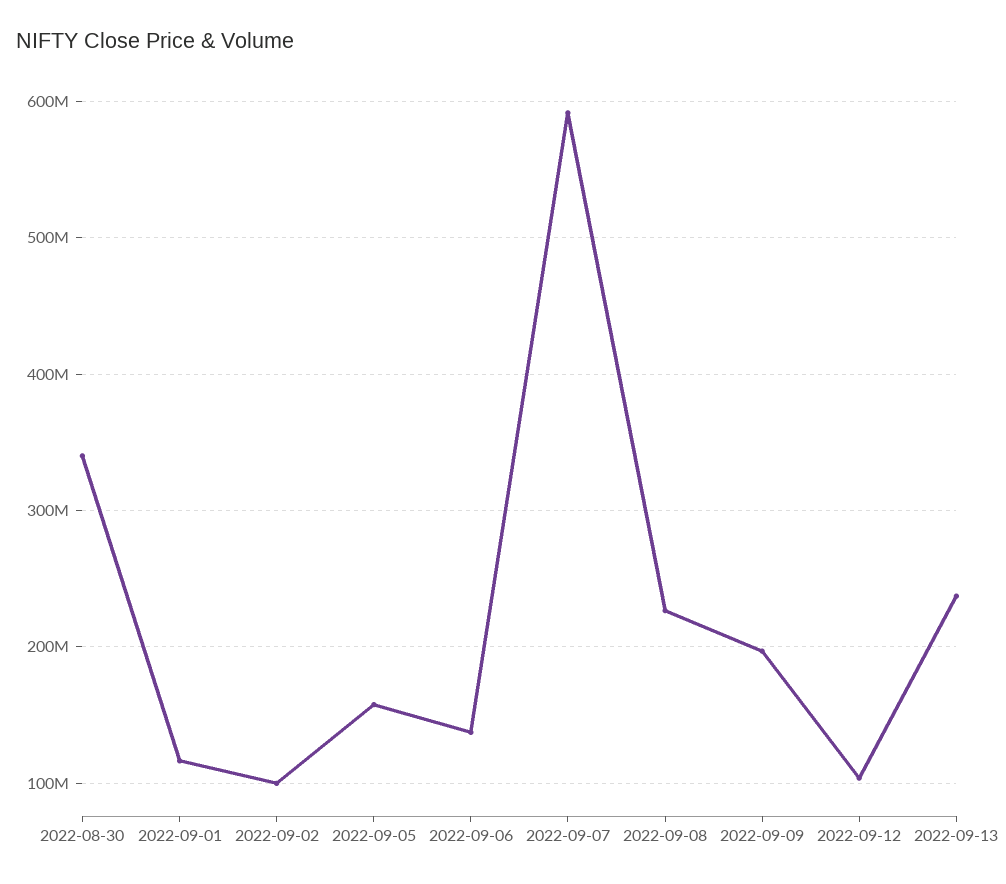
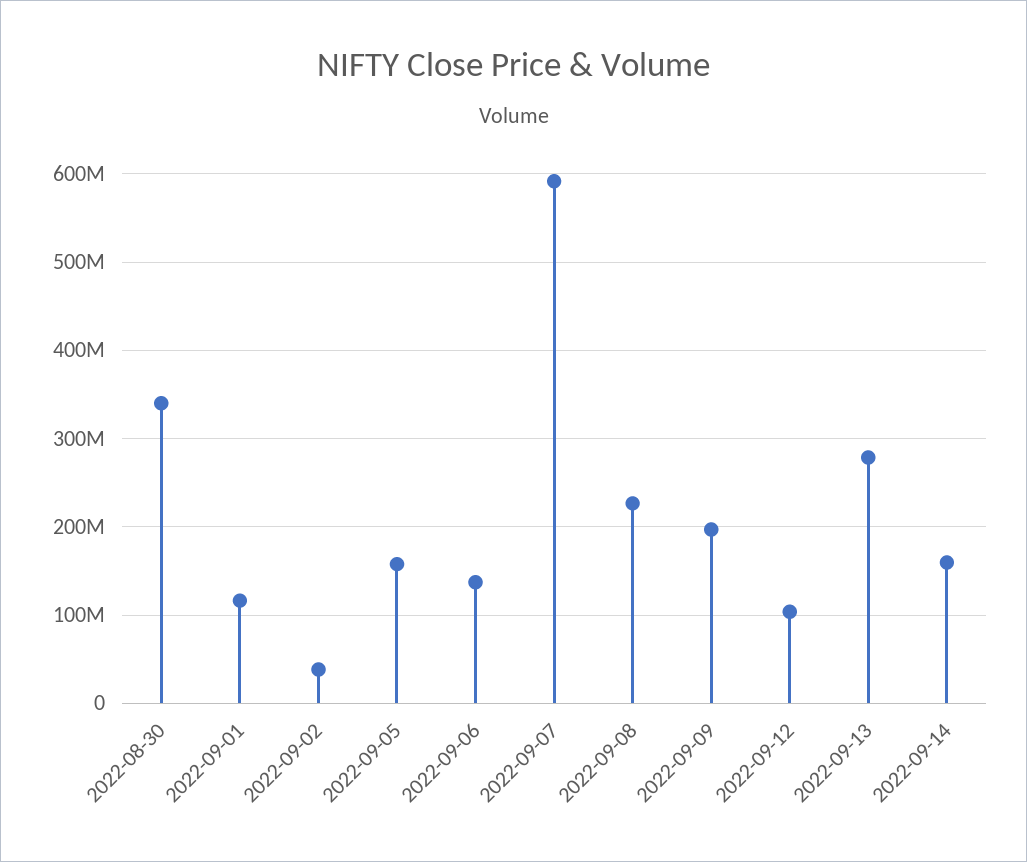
2022-09-02: 100000000 -> 40000000
2022-09-13: 240000000 -> 280000000
2022-09-14: none -> 160000000

